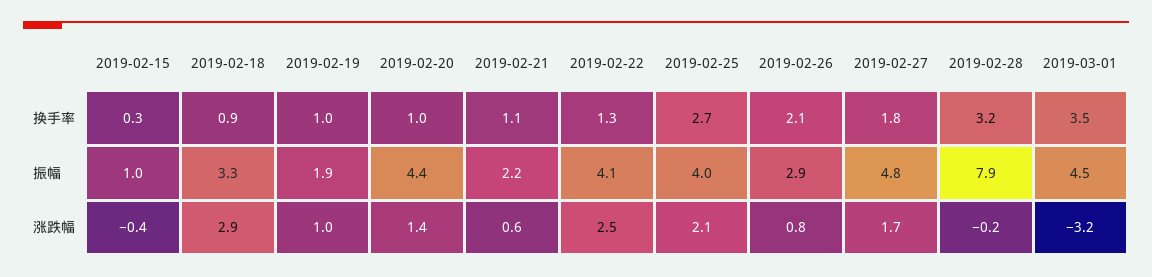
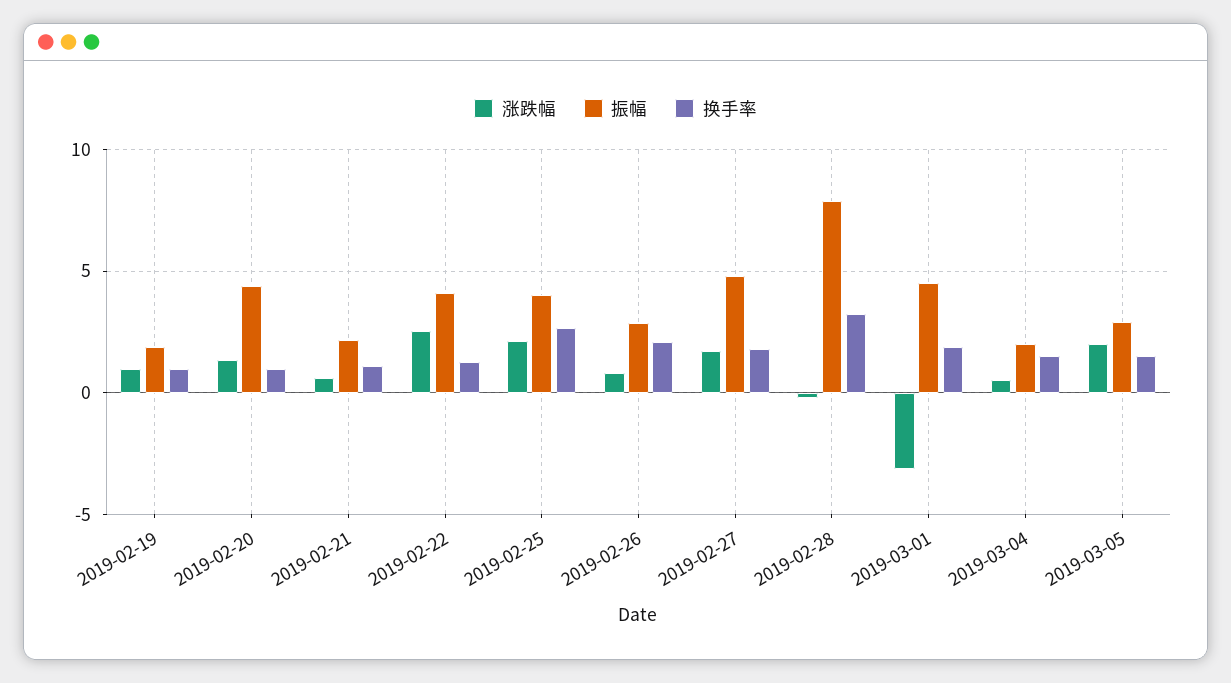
换手率, 2019-02-15: 0.3 -> none
换手率, 2019-02-18: 0.9 -> none
换手率, 2019-03-01: 3.5 -> 2
振幅, 2019-02-15: 1 -> none
振幅, 2019-02-18: 3.3 -> none
涨跌幅, 2019-02-15: -0.4 -> none
涨跌幅, 2019-02-18: 2.9 -> none
涨跌幅, 2019-03-04: none -> 0.5
振幅, 2019-03-04: none -> 2
换手率, 2019-03-04: none -> 1.5
涨跌幅, 2019-03-05: none -> 2
振幅, 2019-03-05: none -> 3
换手率, 2019-03-05: none -> 1.5

